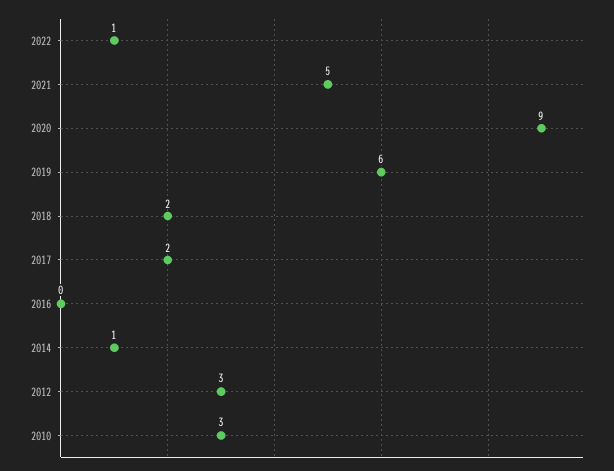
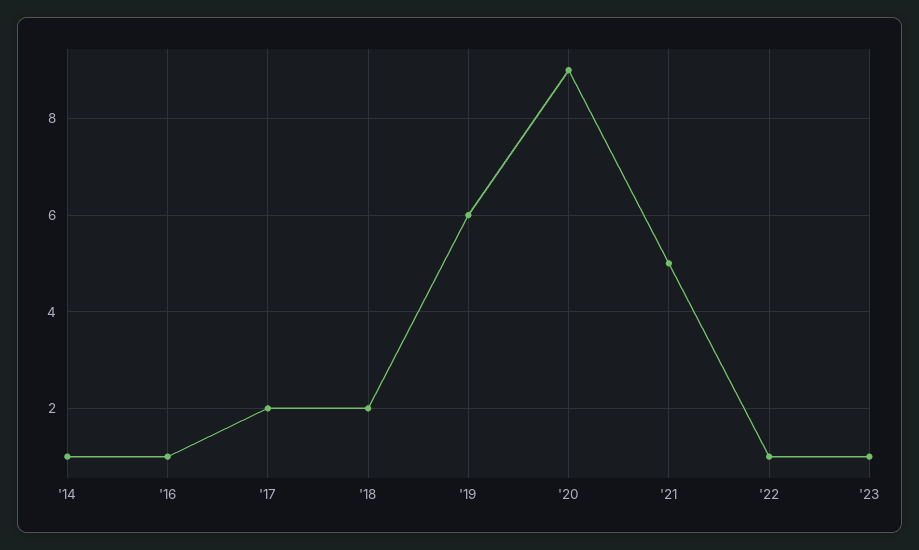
2016: 0 -> 1
2012: 3 -> none
2010: 3 -> none
'23: none -> 1

